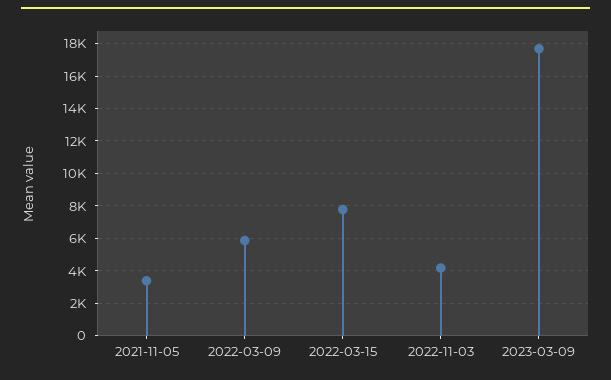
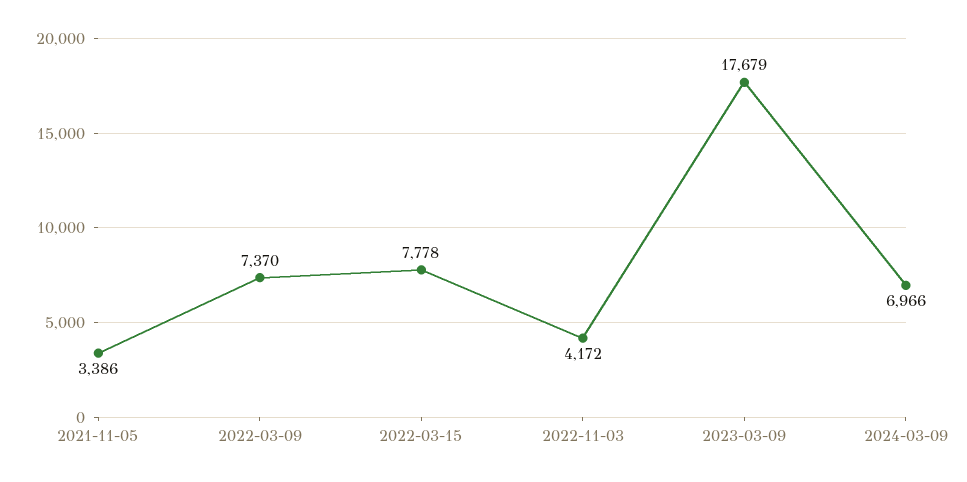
2022-03-09: 6000 -> 7370
2024-03-09: none -> 6966

